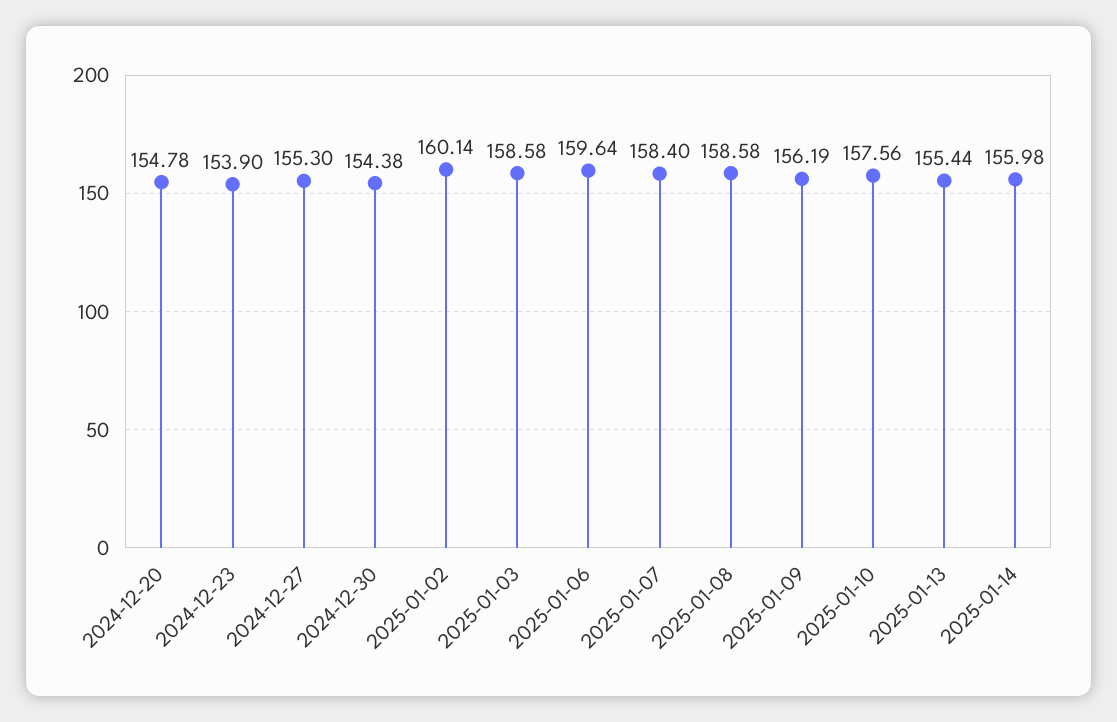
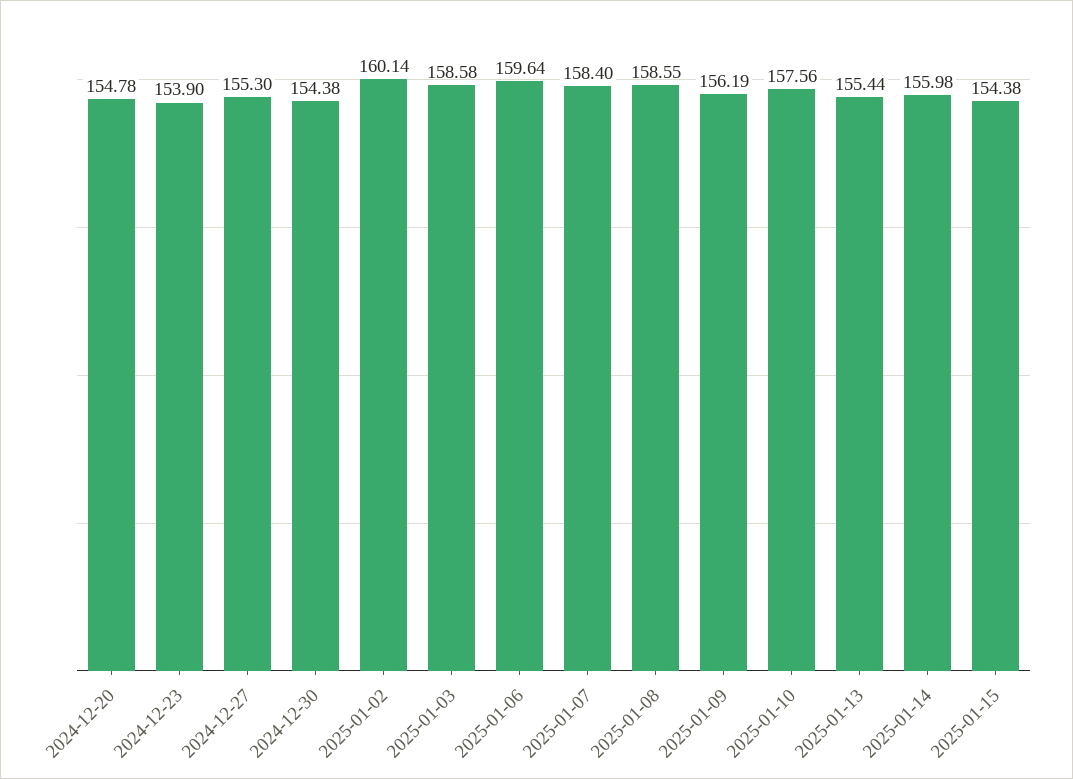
2025-01-08: 158.58 -> 158.55
2025-01-15: none -> 154.38

